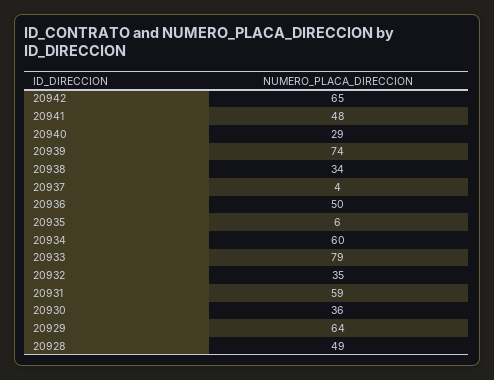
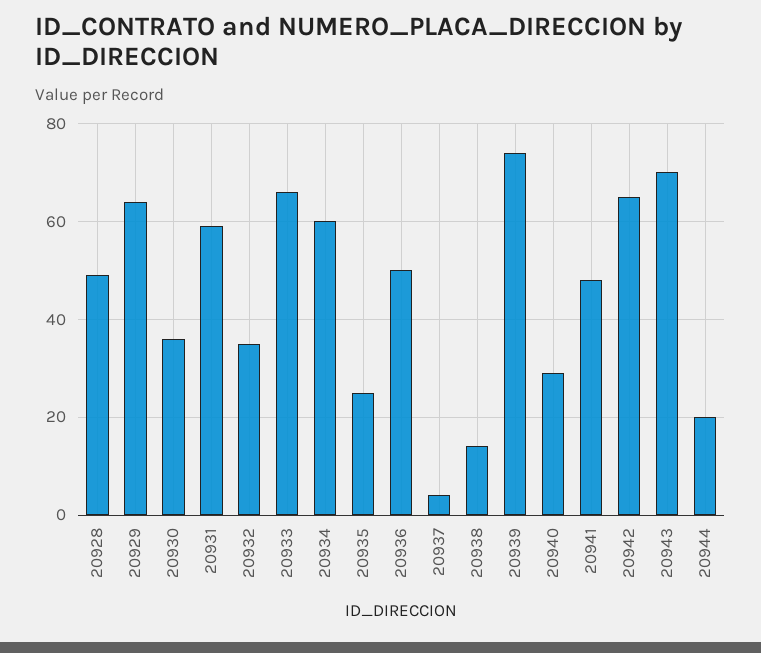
20938: 34 -> 15
20935: 6 -> 25
20933: 79 -> 65
20943: none -> 70
20944: none -> 20

